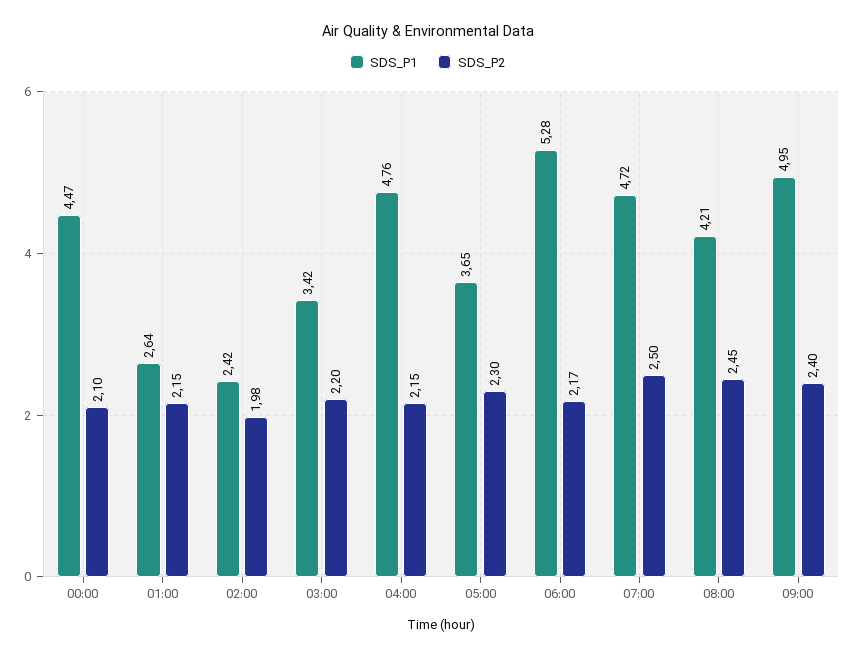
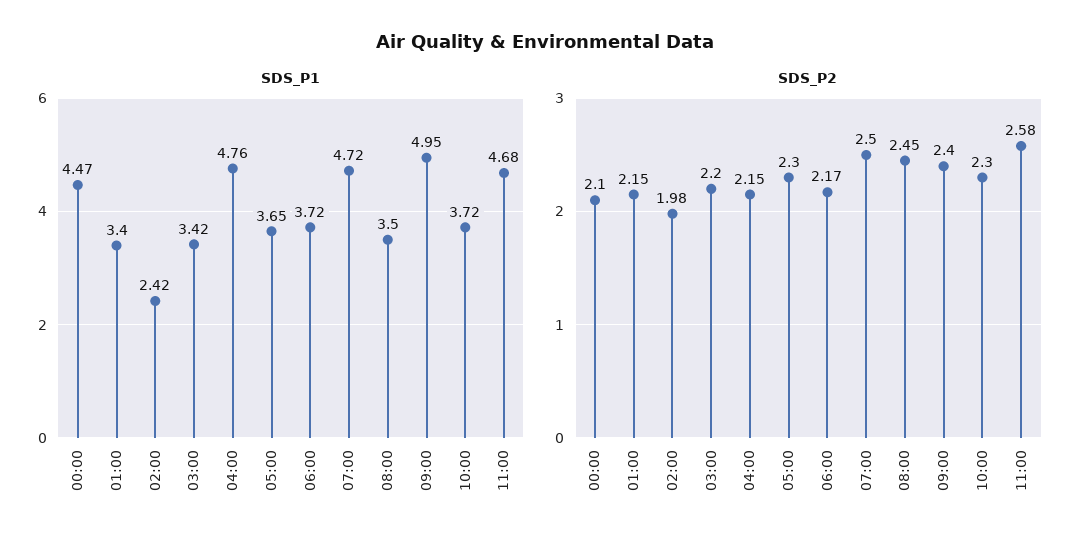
SDS_P1, 01:00: 2.64 -> 3.4
SDS_P1, 06:00: 5.28 -> 3.72
SDS_P1, 08:00: 4.21 -> 3.5
SDS_P1, 10:00: none -> 3.72
SDS_P1, 11:00: none -> 4.68
SDS_P2, 10:00: none -> 2.3
SDS_P2, 11:00: none -> 2.58

